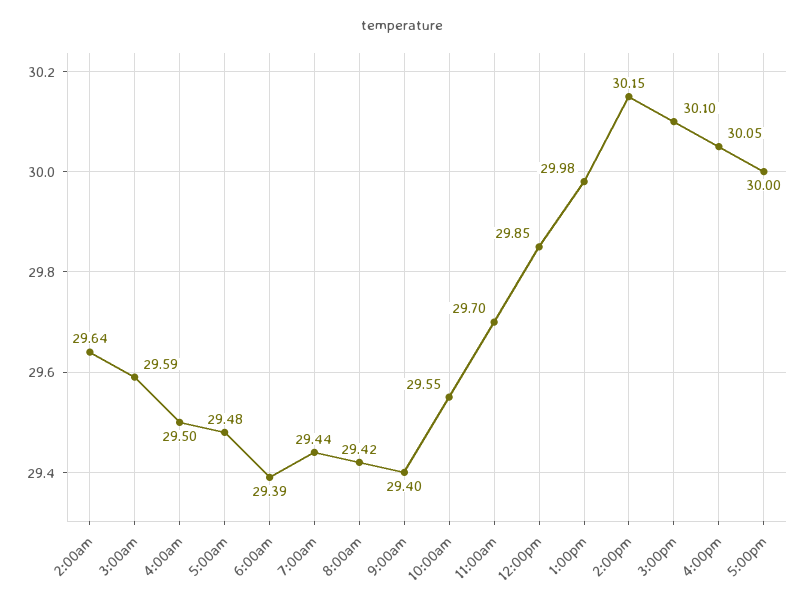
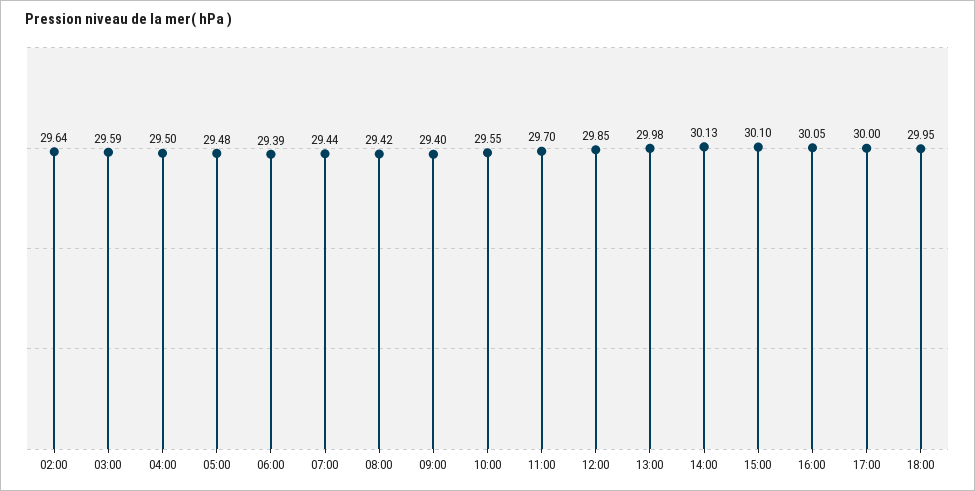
2:00pm: 30.15 -> 30.13
18:00: none -> 29.95

